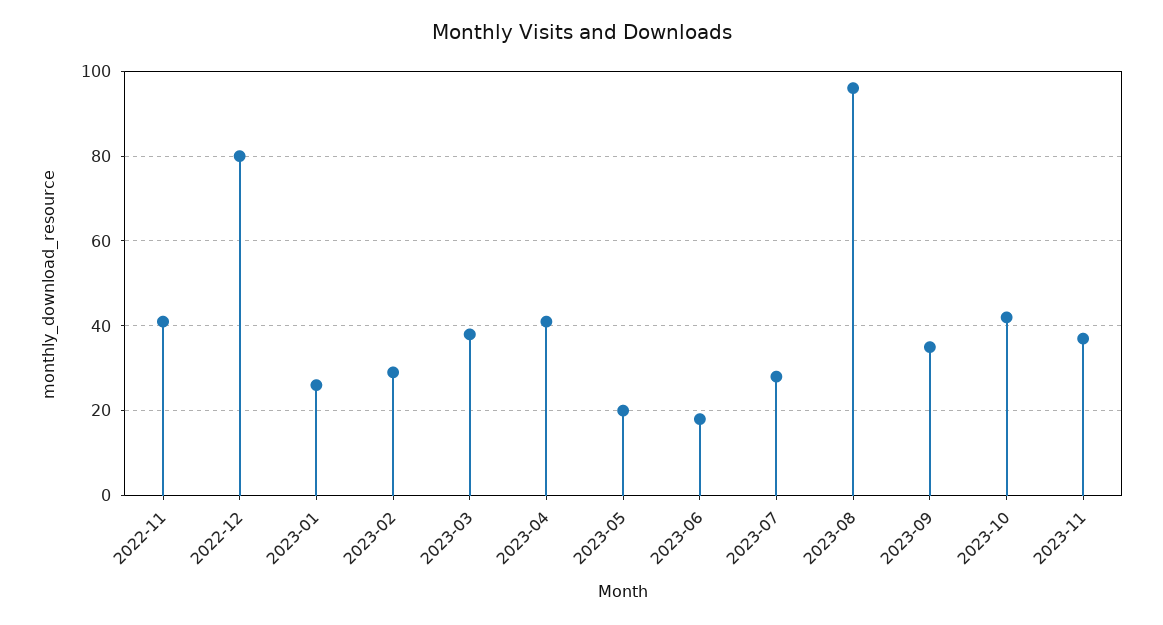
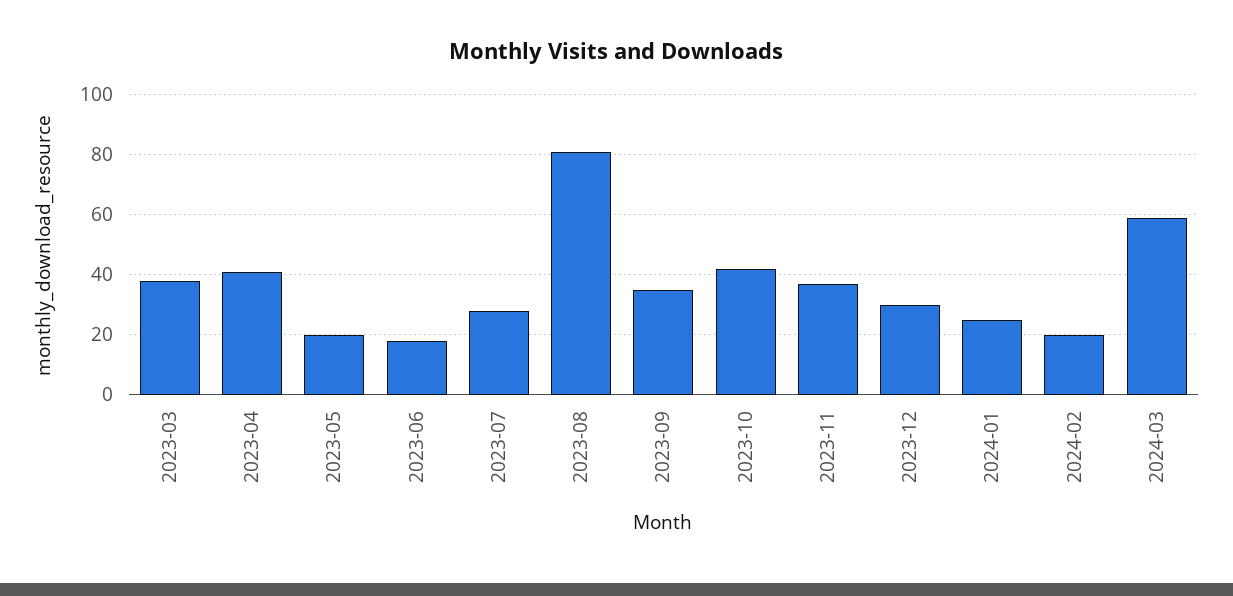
2022-11: 40 -> none
2022-12: 80 -> none
2023-01: 25 -> none
2023-02: 30 -> none
2023-08: 95 -> 80
2023-12: none -> 30
2024-01: none -> 25
2024-02: none -> 20
2024-03: none -> 60

